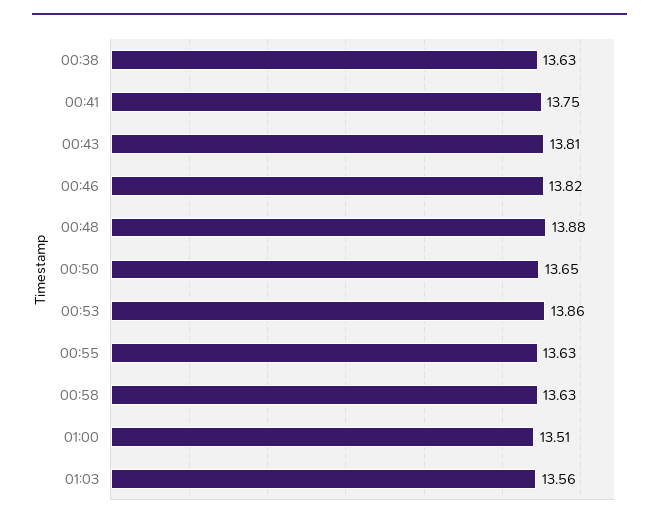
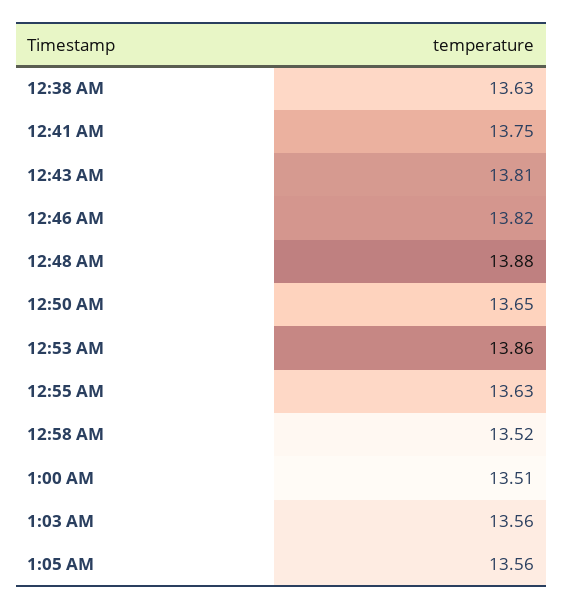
00:58: 13.63 -> 13.52
1:05 AM: none -> 13.56

